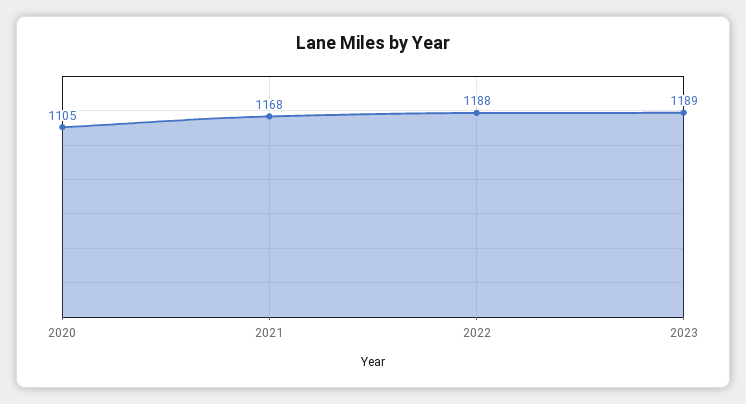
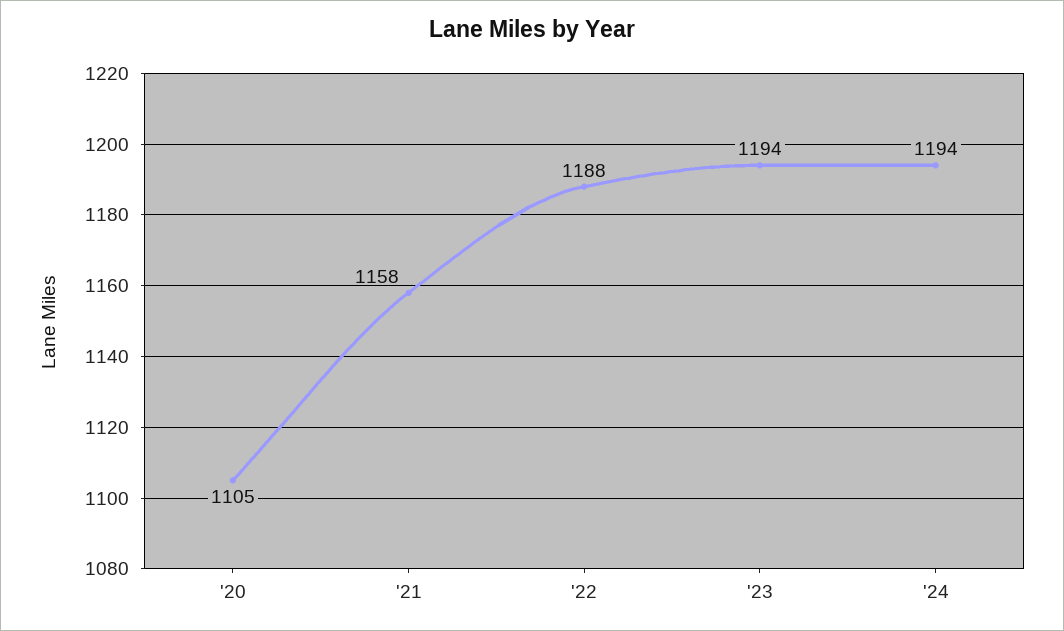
2021: 1168 -> 1158
2023: 1189 -> 1194
'24: none -> 1194

